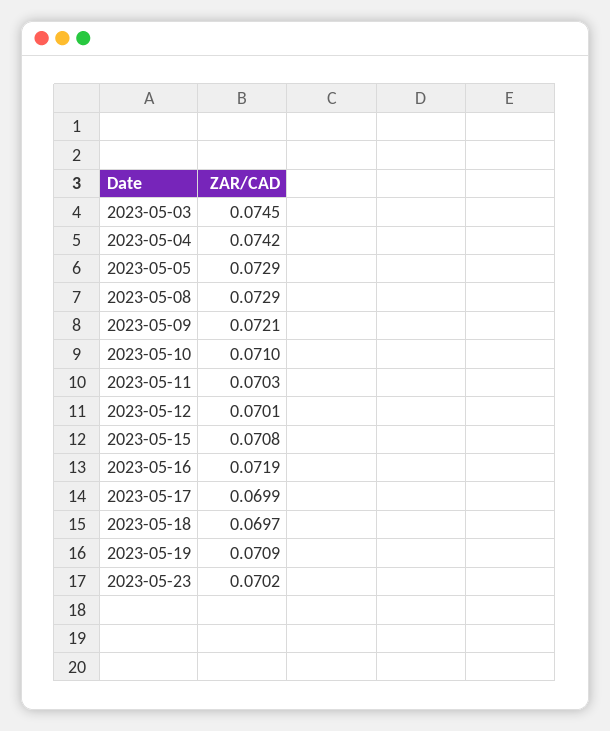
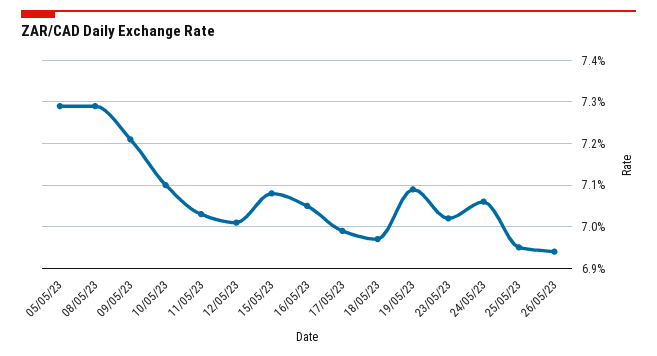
2023-05-03: 0.0745 -> none
2023-05-04: 0.0742 -> none
2023-05-16: 0.0719 -> 0.0705
24/05/23: none -> 0.0705
25/05/23: none -> 0.0695
26/05/23: none -> 0.0695

